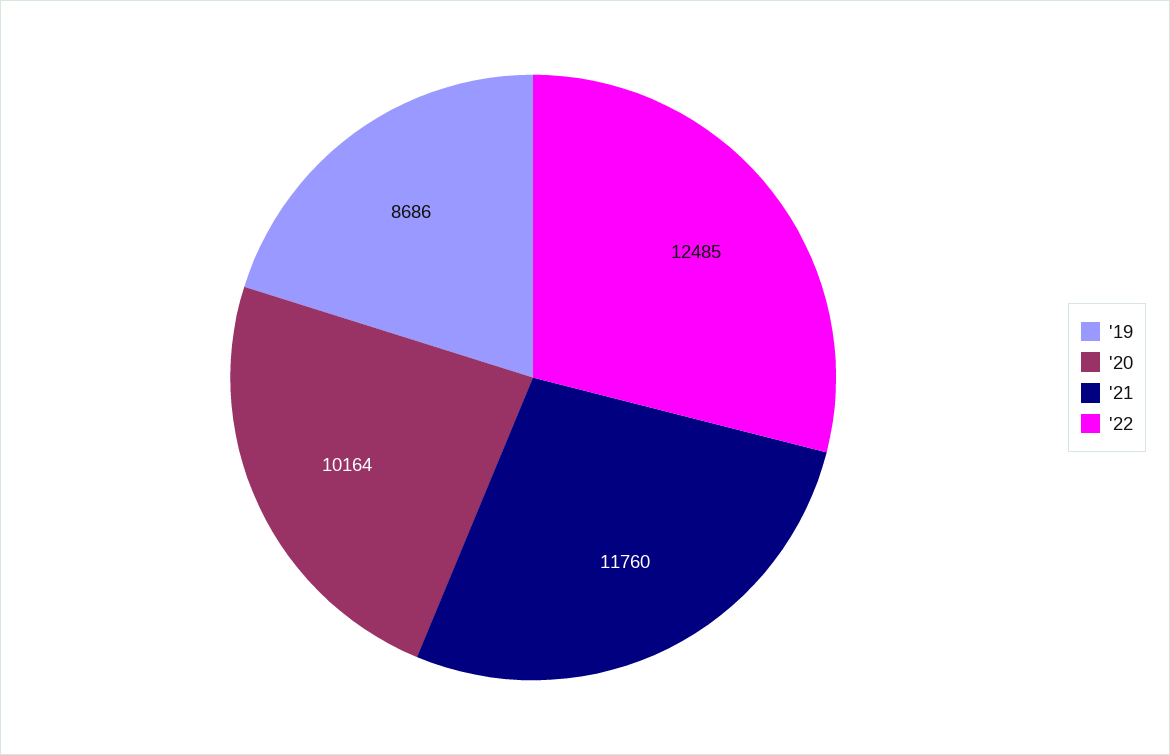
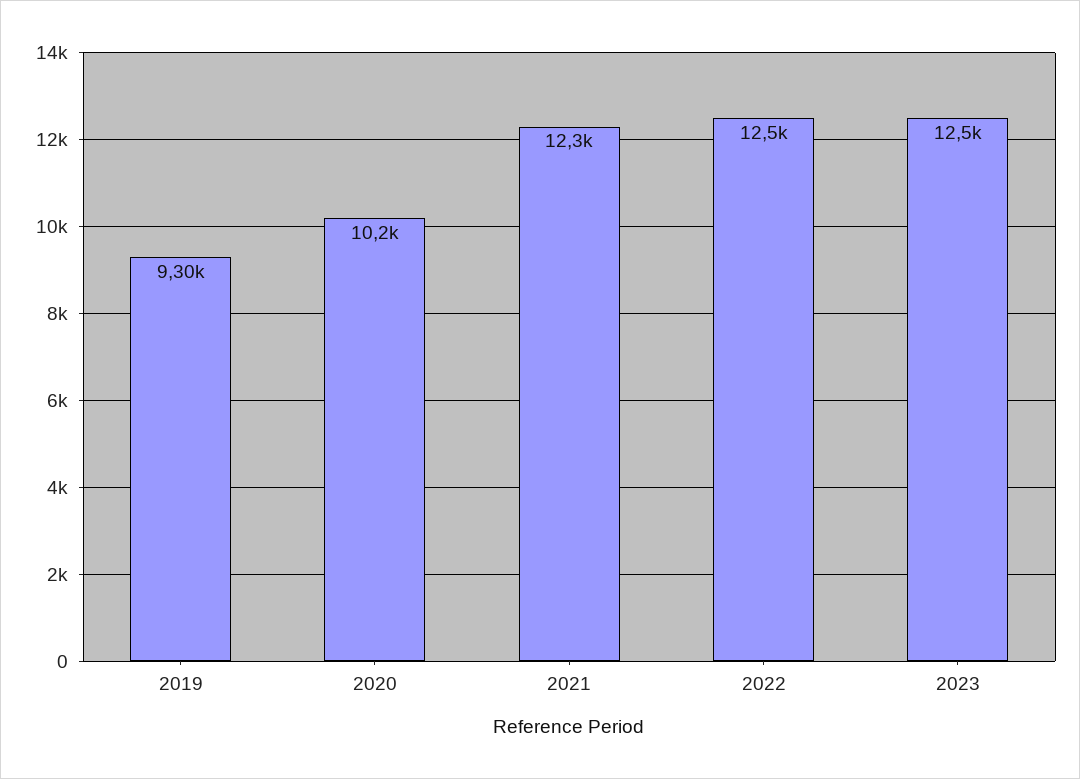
'19: 8686 -> 9300
'21: 11760 -> 12300
2023: none -> 12500

